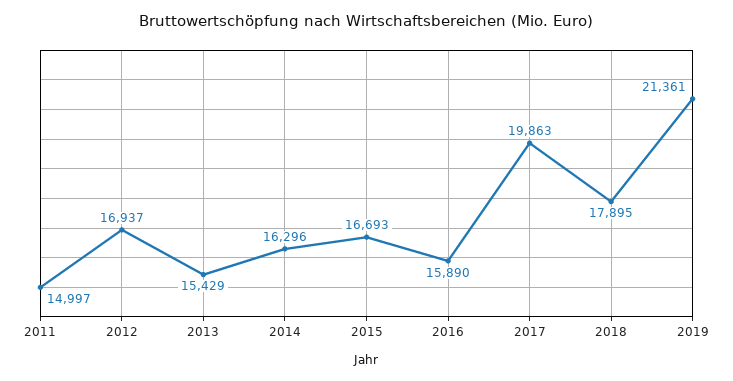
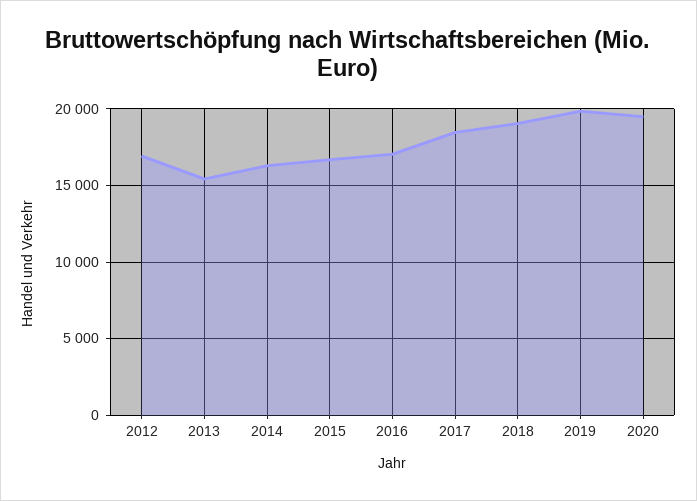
2011: 14997 -> none
2016: 15890 -> 17000
2017: 19863 -> 18500
2018: 17895 -> 19000
2019: 21361 -> 20000
2020: none -> 19500

